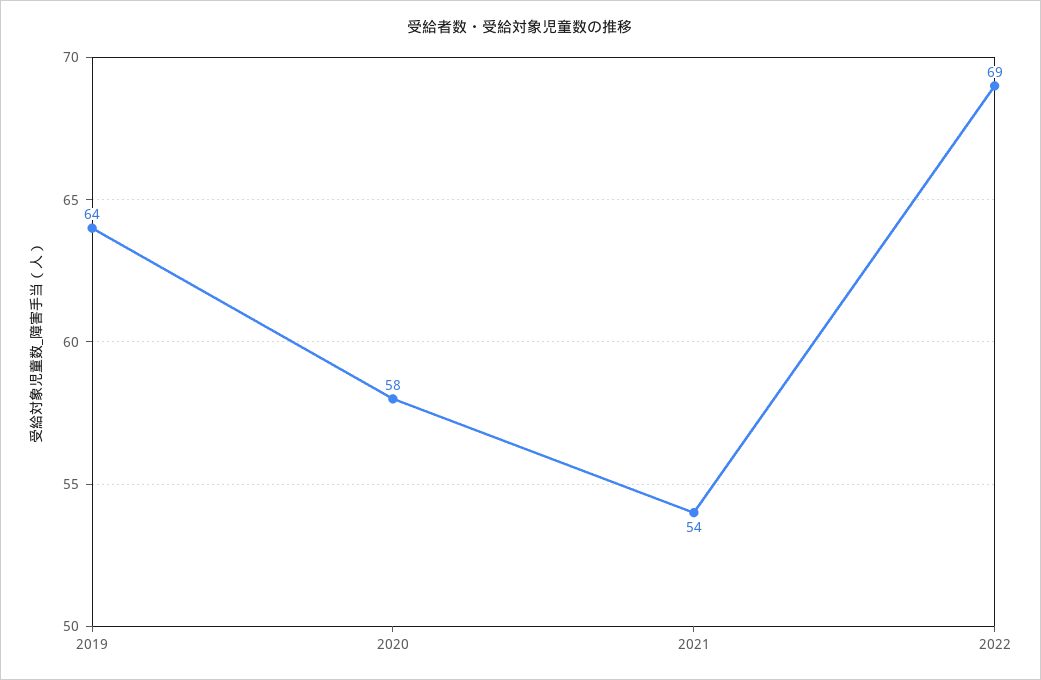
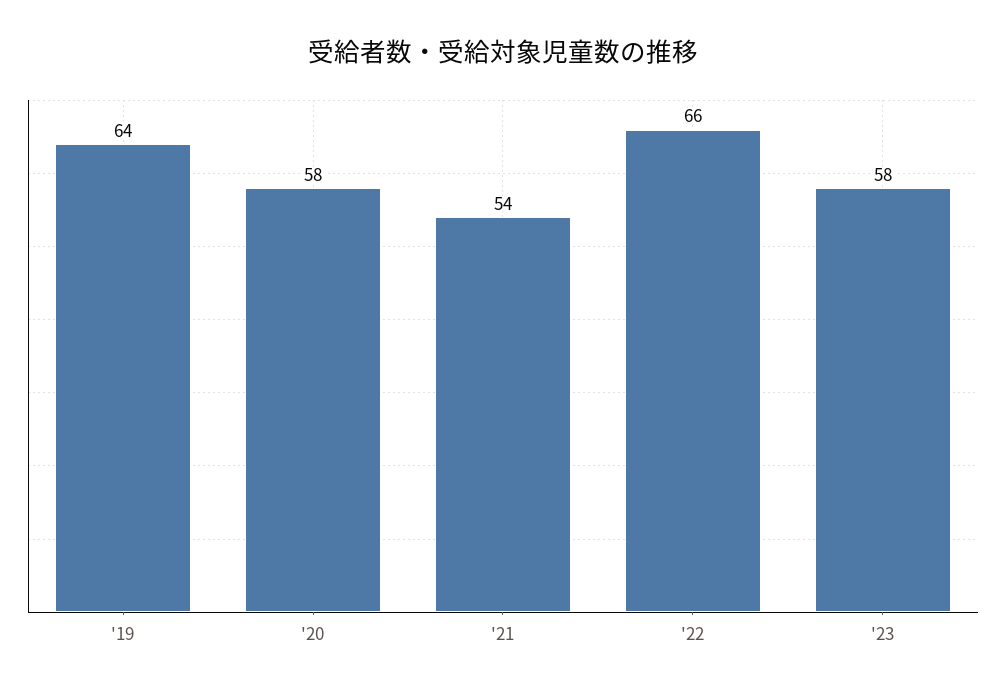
2022: 69 -> 66
'23: none -> 58

